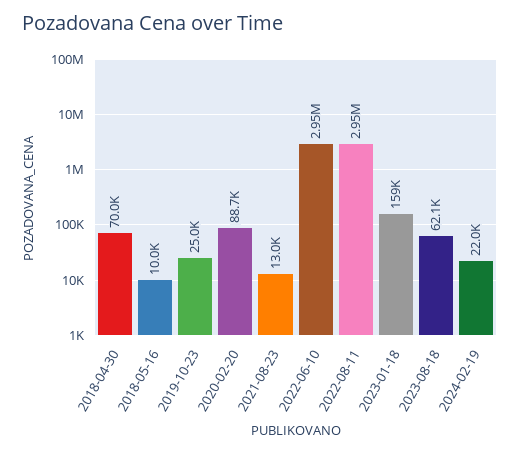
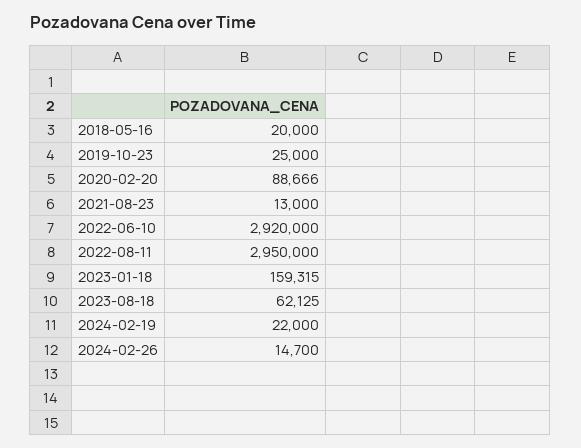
2018-04-30: 70000 -> none
2018-05-16: 10000 -> 20000
2022-06-10: 2950000 -> 2920000
2024-02-26: none -> 14700

